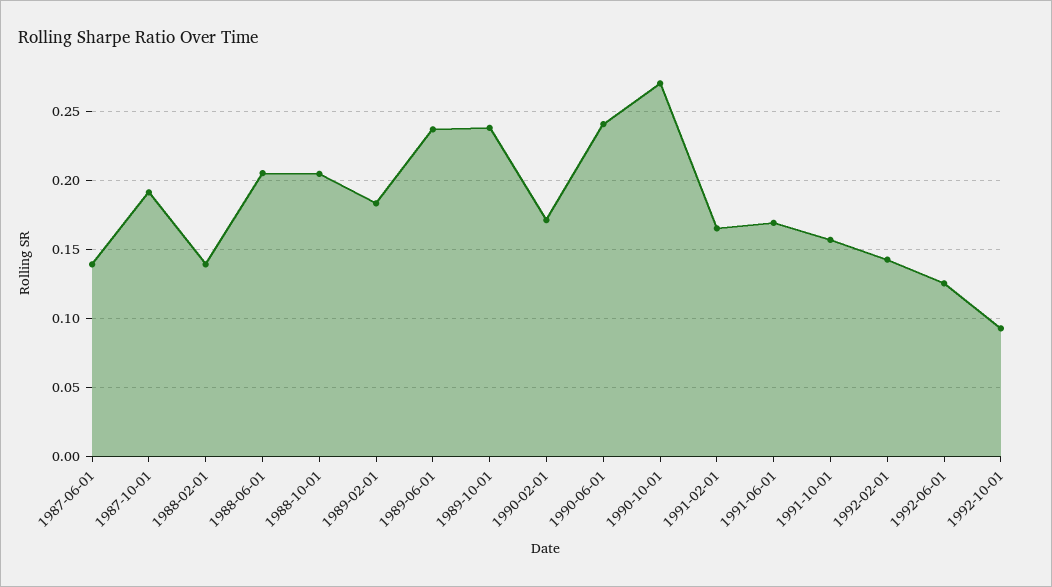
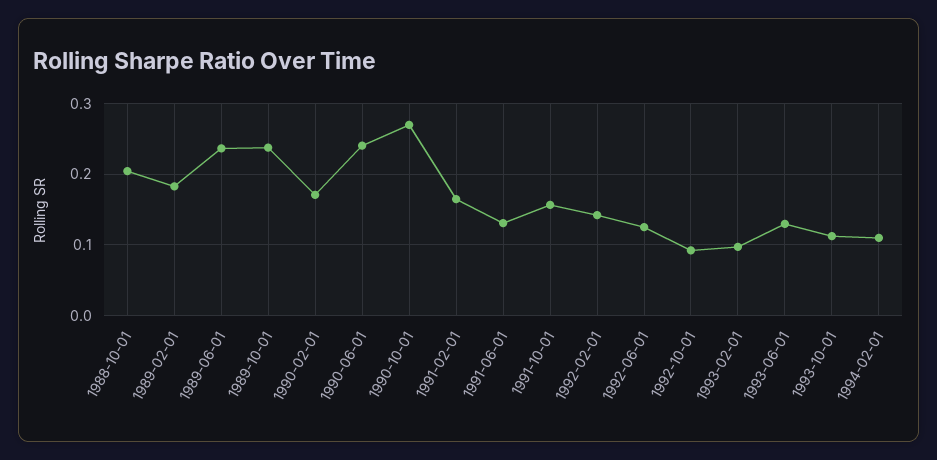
1987-06-01: 0.14 -> none
1987-10-01: 0.19 -> none
1988-02-01: 0.14 -> none
1988-06-01: 0.205 -> none
1991-06-01: 0.17 -> 0.13
1993-02-01: none -> 0.1
1993-06-01: none -> 0.13
1993-10-01: none -> 0.11
1994-02-01: none -> 0.11

